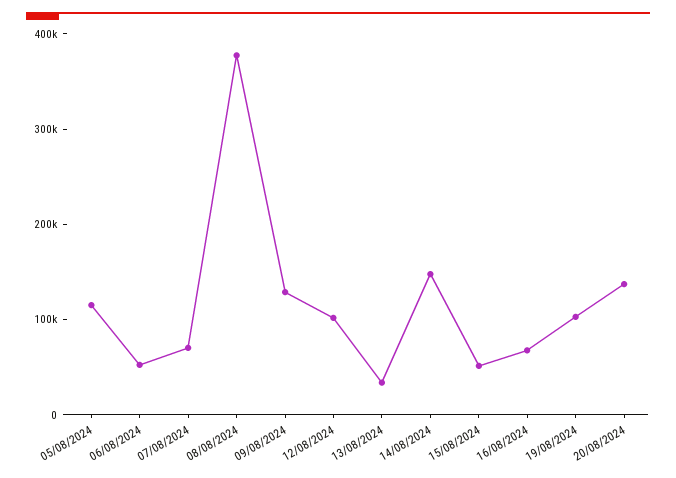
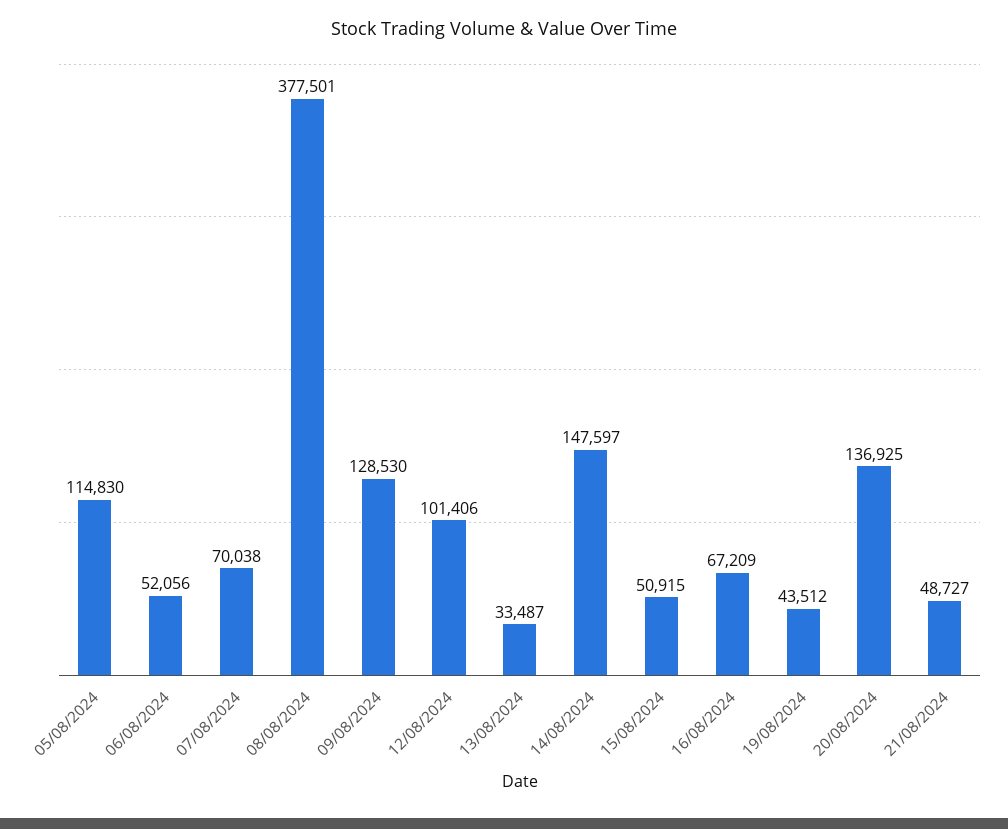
19/08/2024: 100000 -> 43512
21/08/2024: none -> 48727

